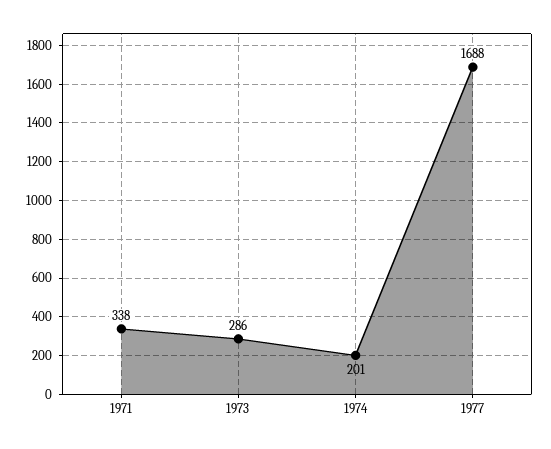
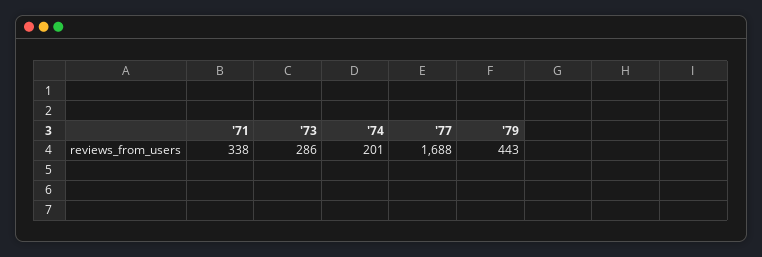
'79: none -> 443

